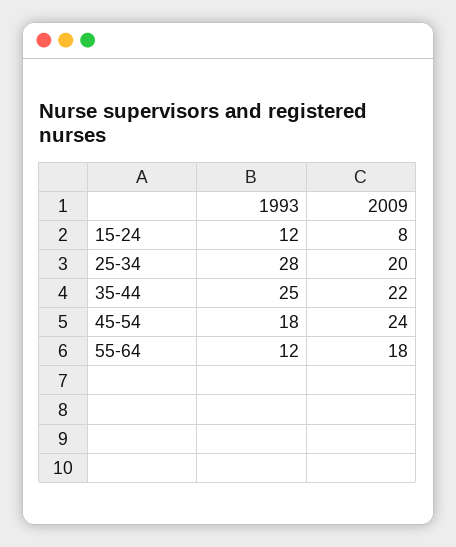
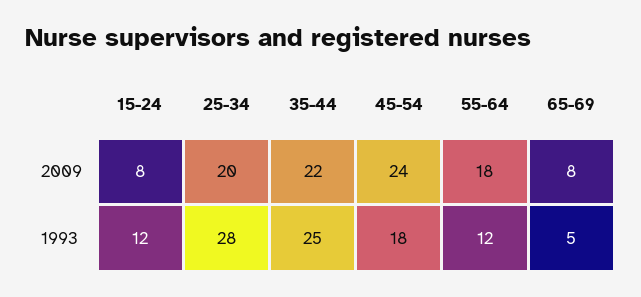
2009, 65-69: none -> 8
1993, 65-69: none -> 5

